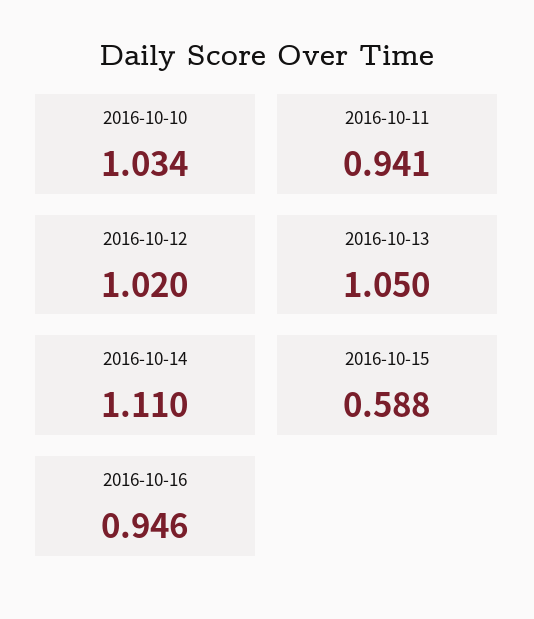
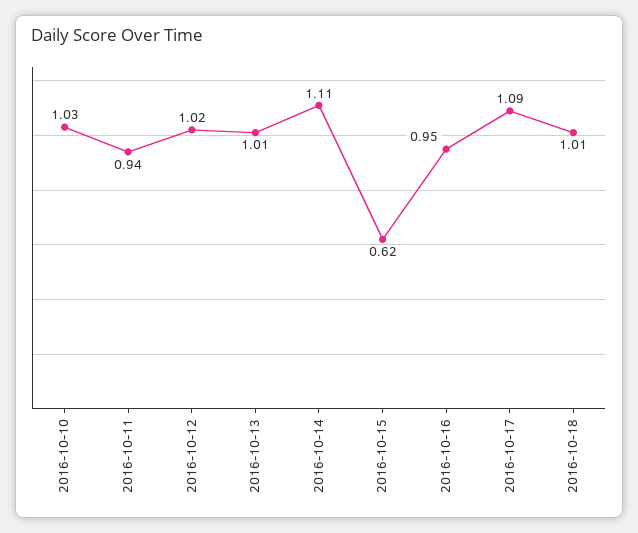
2016-10-13: 1.05 -> 1.01
2016-10-15: 0.588 -> 0.62
2016-10-17: none -> 1.09
2016-10-18: none -> 1.01

